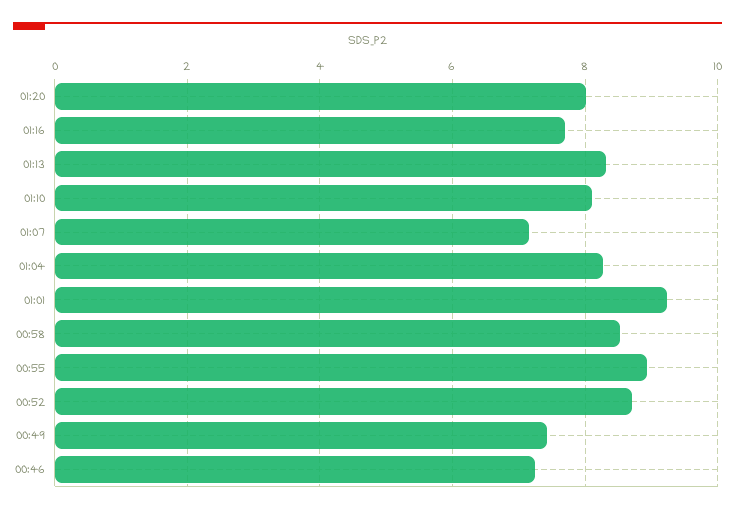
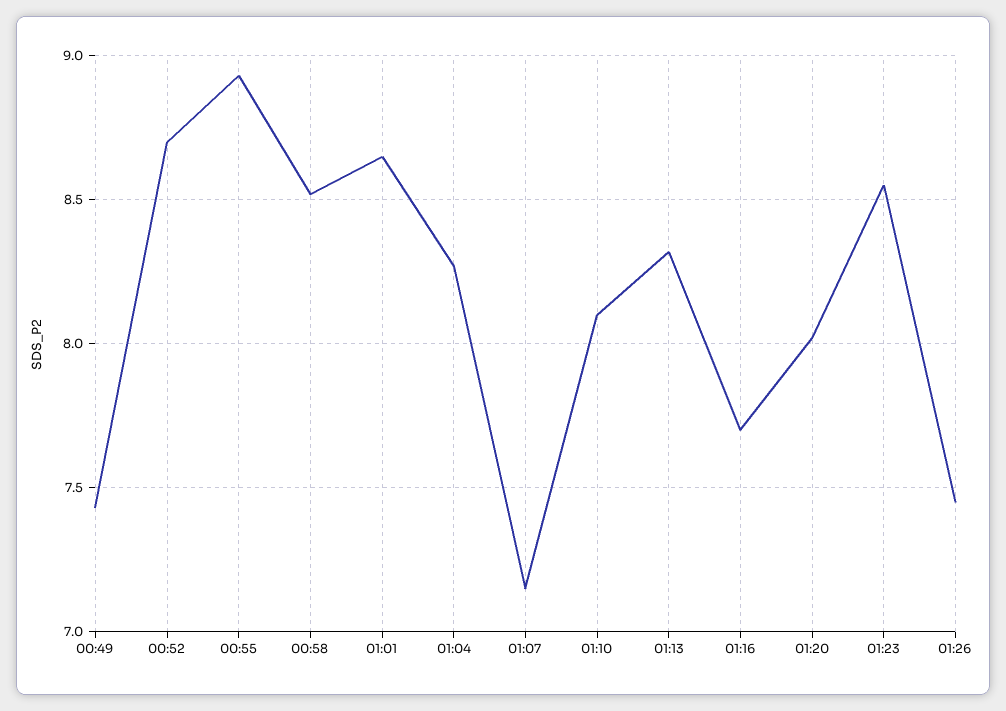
01:01: 9.2 -> 8.65
00:46: 7.2 -> none
01:23: none -> 8.55
01:26: none -> 7.45

